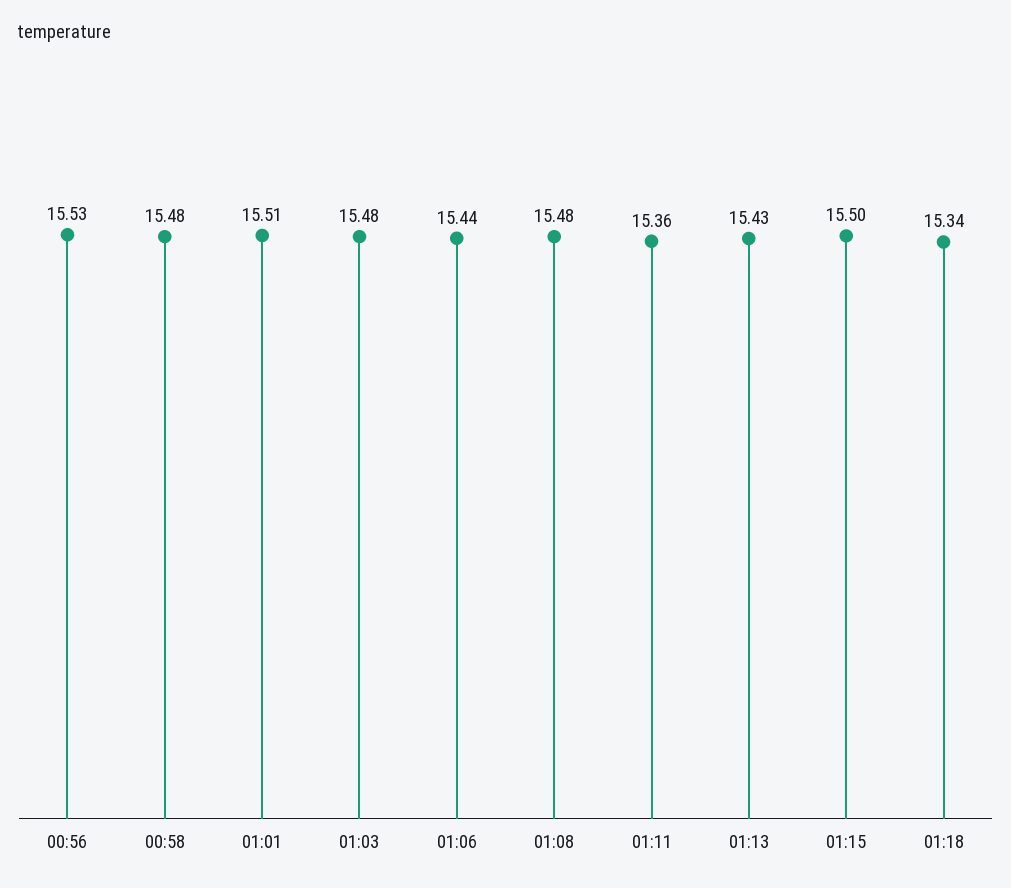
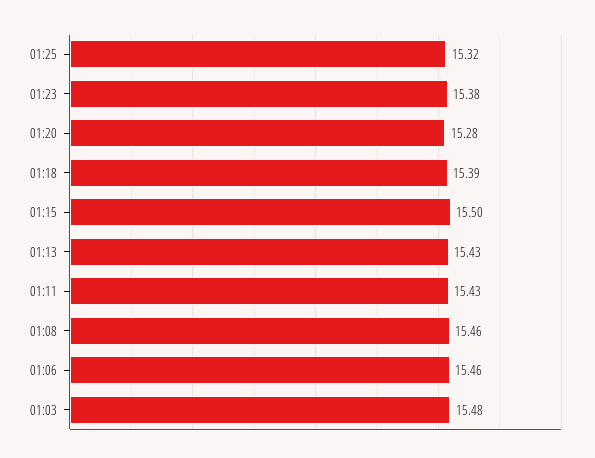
00:56: 15.53 -> none
00:58: 15.48 -> none
01:01: 15.51 -> none
01:06: 15.44 -> 15.46
01:08: 15.48 -> 15.46
01:11: 15.36 -> 15.43
01:18: 15.34 -> 15.39
01:25: none -> 15.32
01:23: none -> 15.38
01:20: none -> 15.28

